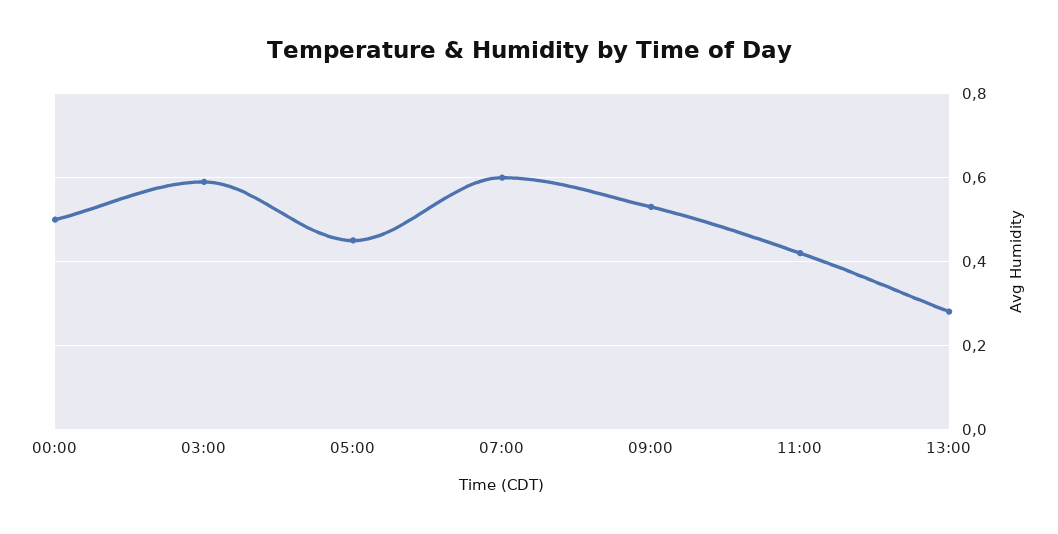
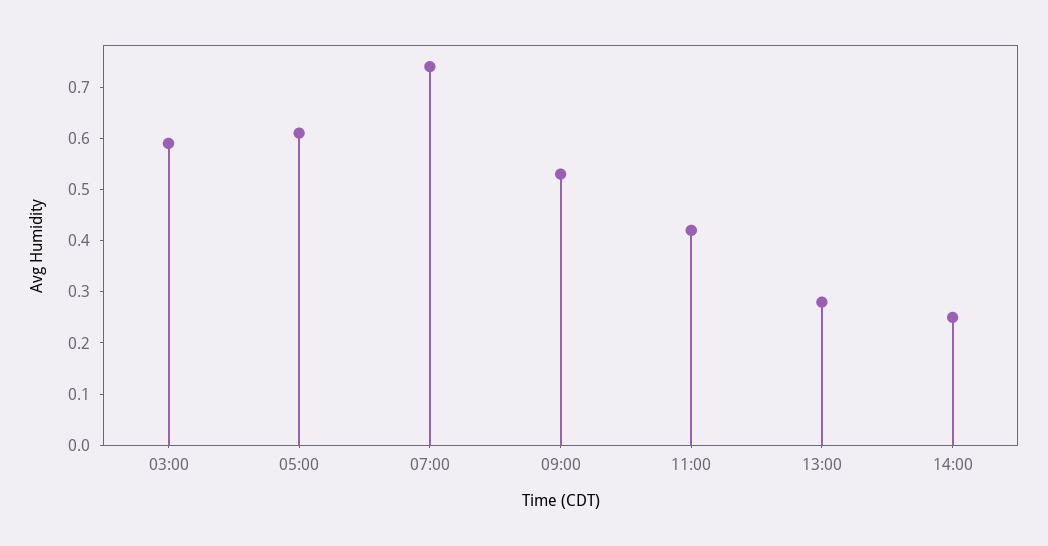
00:00: 0.5 -> none
05:00: 0.45 -> 0.6
07:00: 0.6 -> 0.75
14:00: none -> 0.25

